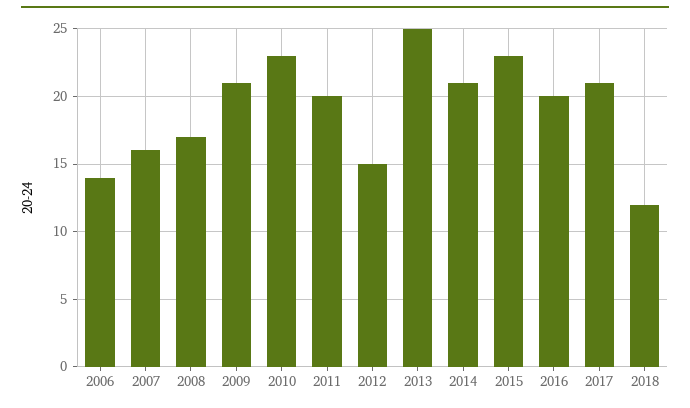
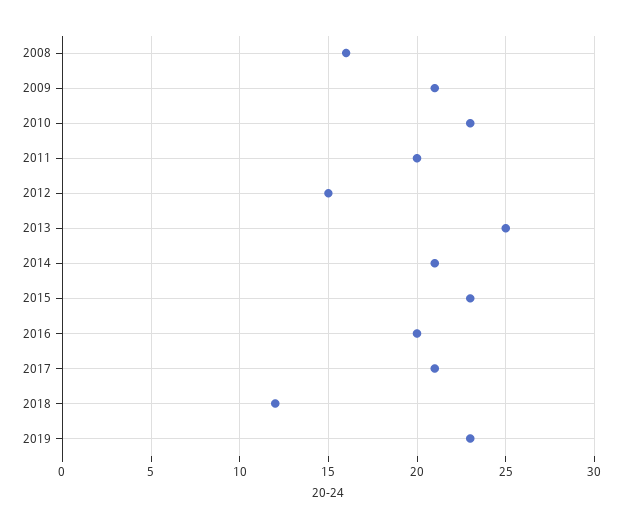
2006: 14 -> none
2007: 16 -> none
2008: 17 -> 16
2019: none -> 23

